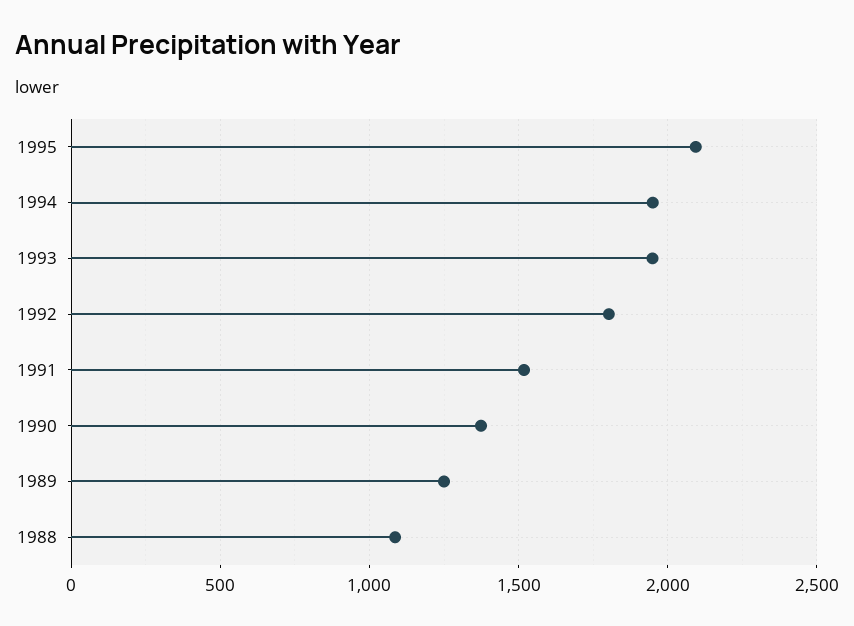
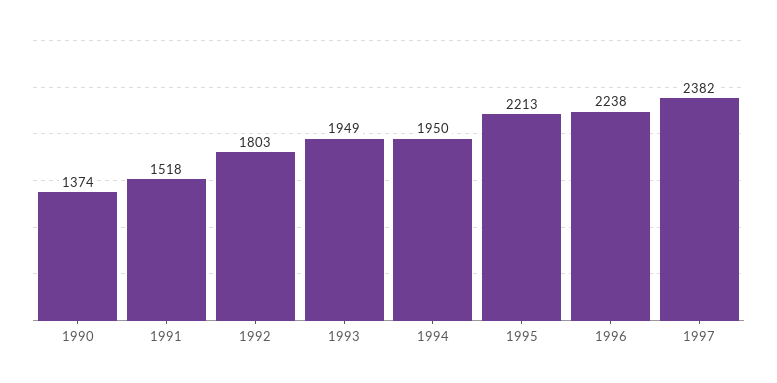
1995: 2100 -> 2213
1989: 1250 -> none
1988: 1100 -> none
1996: none -> 2238
1997: none -> 2382

